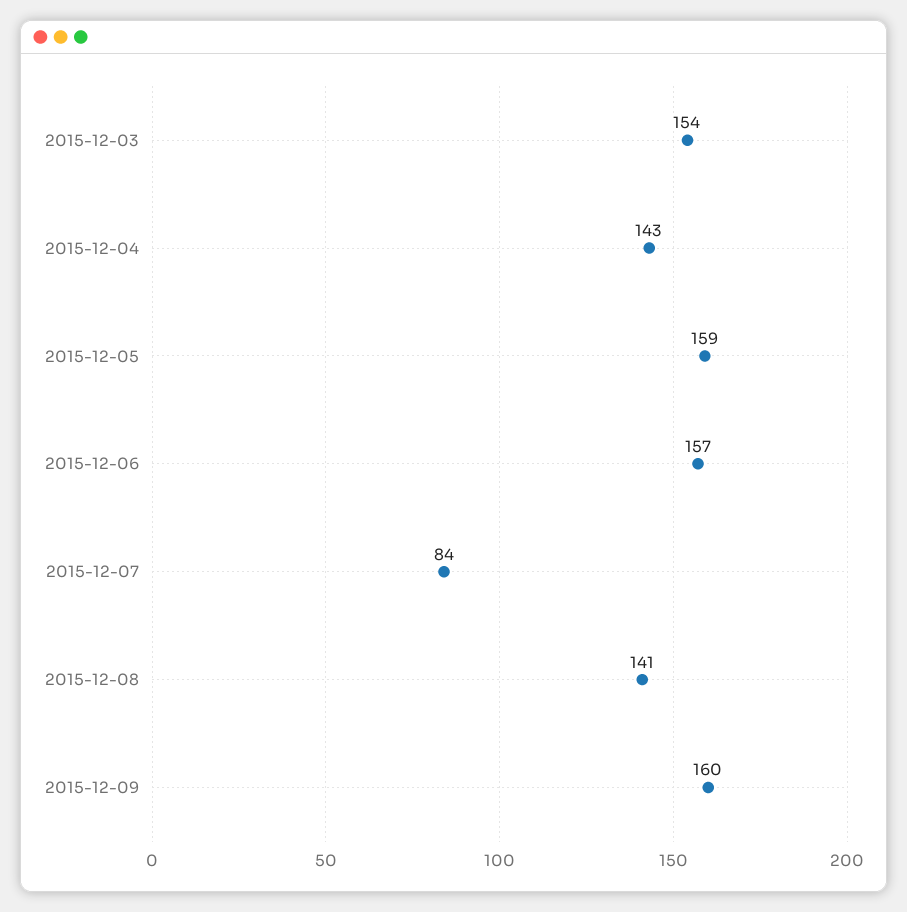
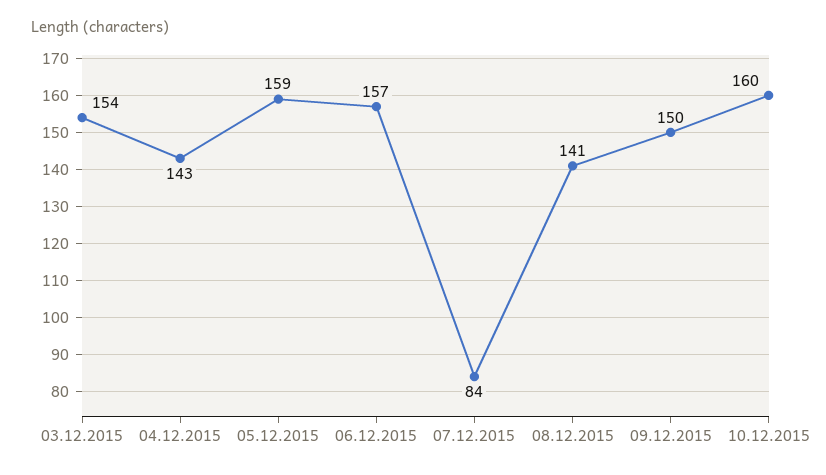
2015-12-09: 160 -> 150
10.12.2015: none -> 160

